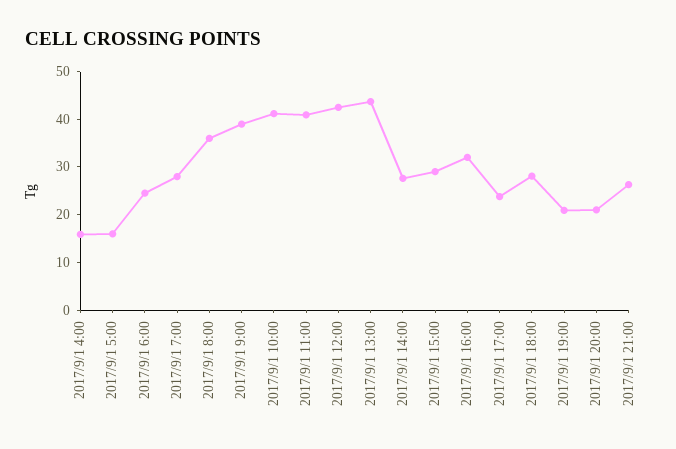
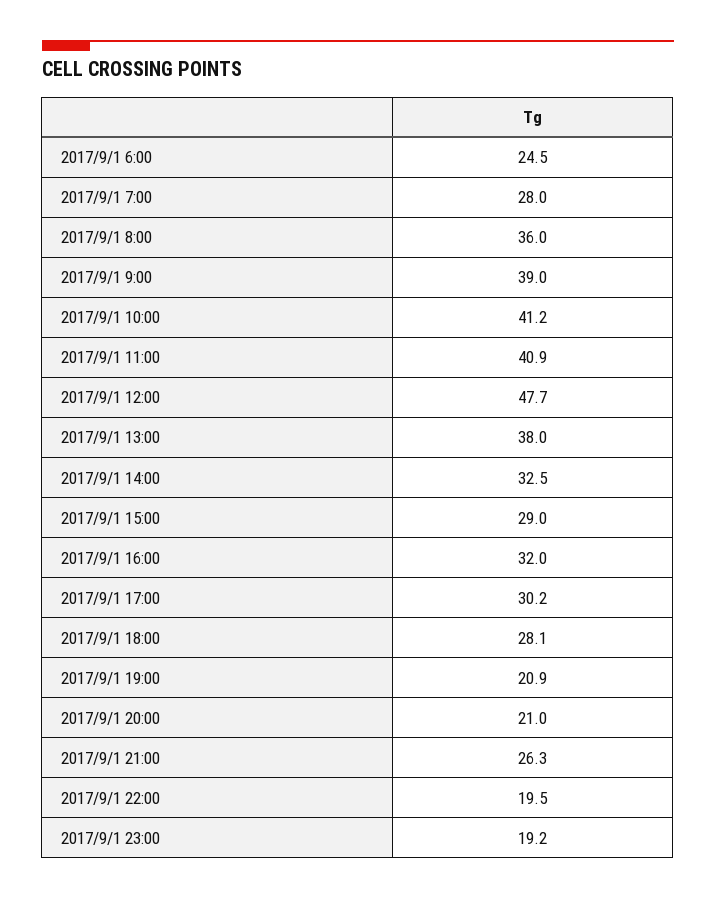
2017/9/1 4:00: 16 -> none
2017/9/1 5:00: 16 -> none
2017/9/1 12:00: 42 -> 47.7
2017/9/1 13:00: 44 -> 38
2017/9/1 14:00: 28 -> 32.5
2017/9/1 17:00: 24 -> 30.2
2017/9/1 22:00: none -> 19.5
2017/9/1 23:00: none -> 19.2

